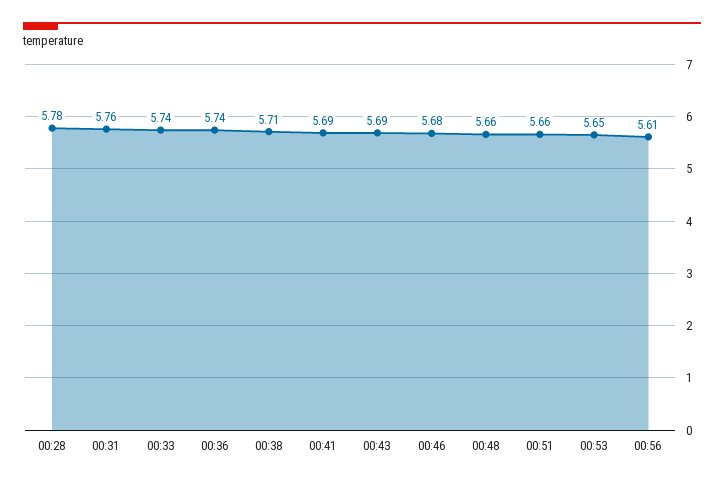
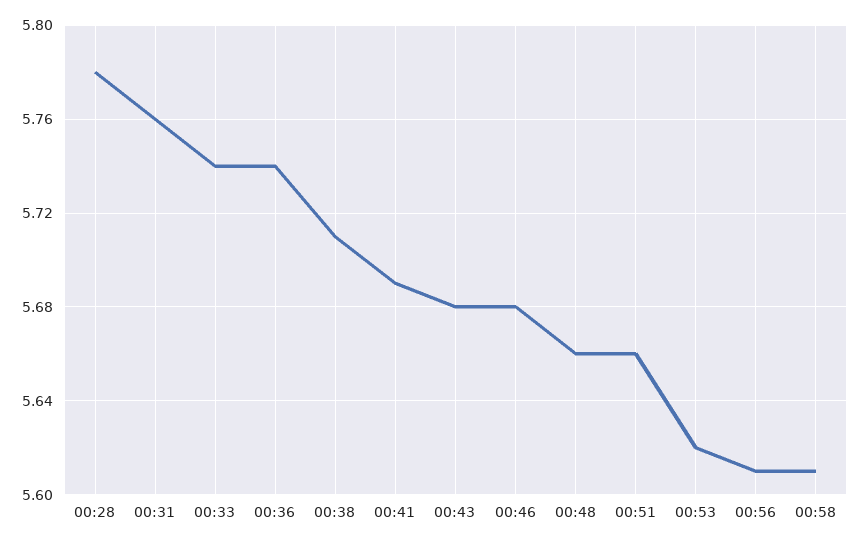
00:43: 5.69 -> 5.68
00:53: 5.65 -> 5.62
00:58: none -> 5.61

